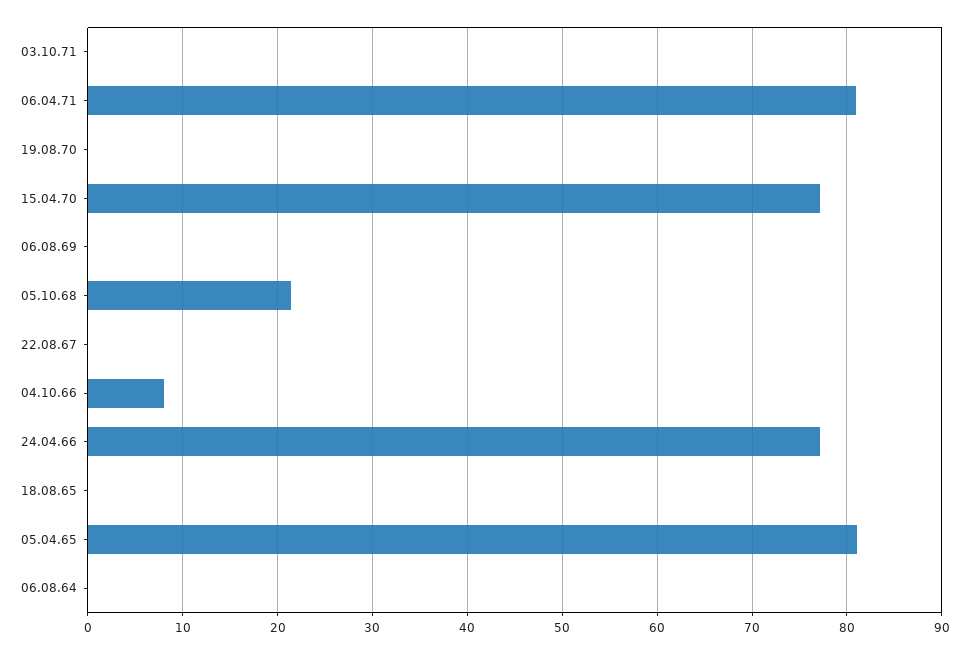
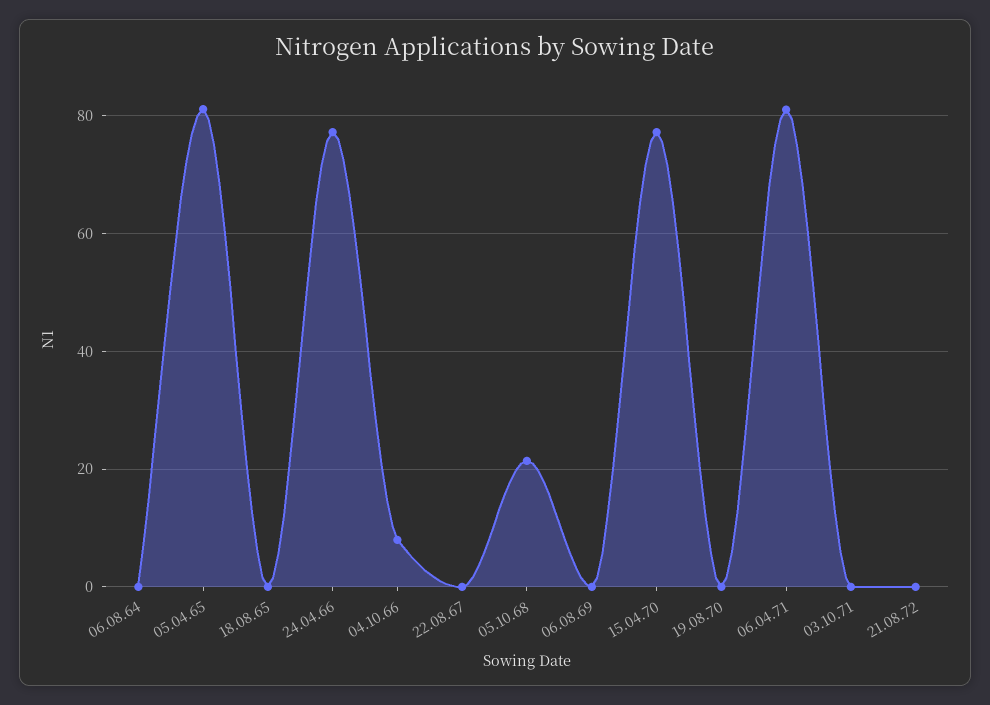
21.08.72: none -> 0

